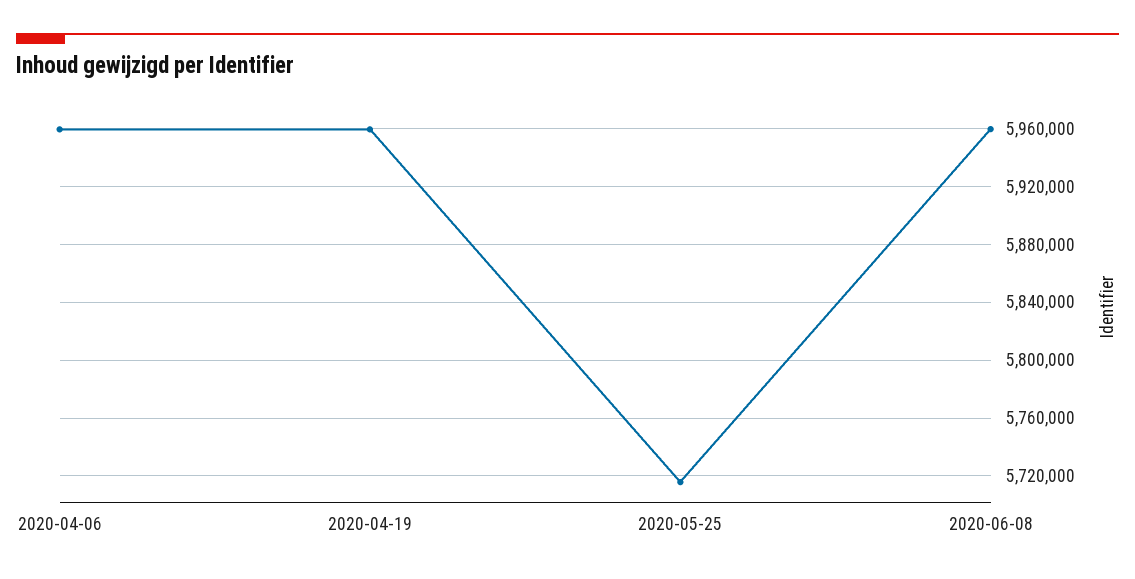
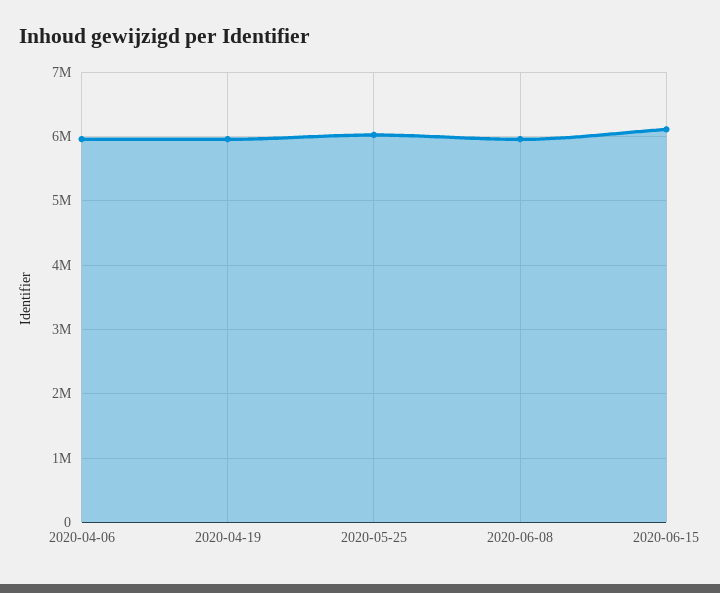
2020-05-25: 5715000 -> 6000000
2020-06-15: none -> 6100000

